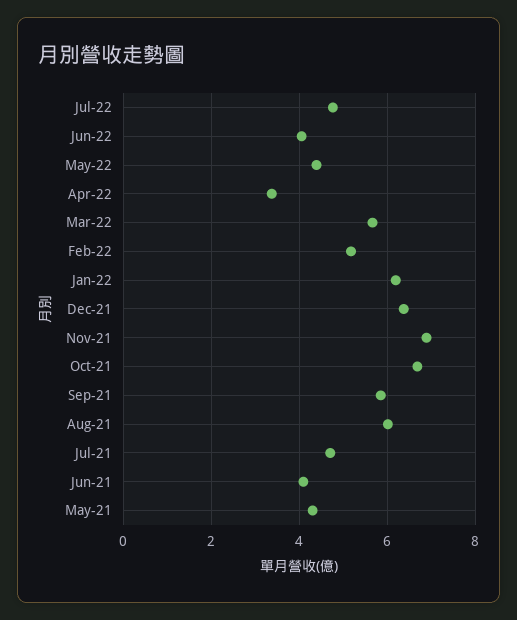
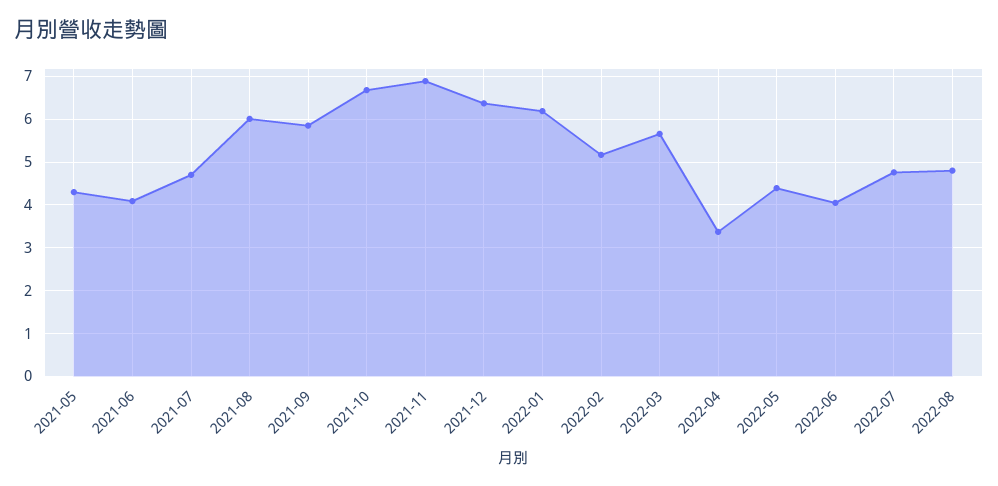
2022-08: none -> 4.8

